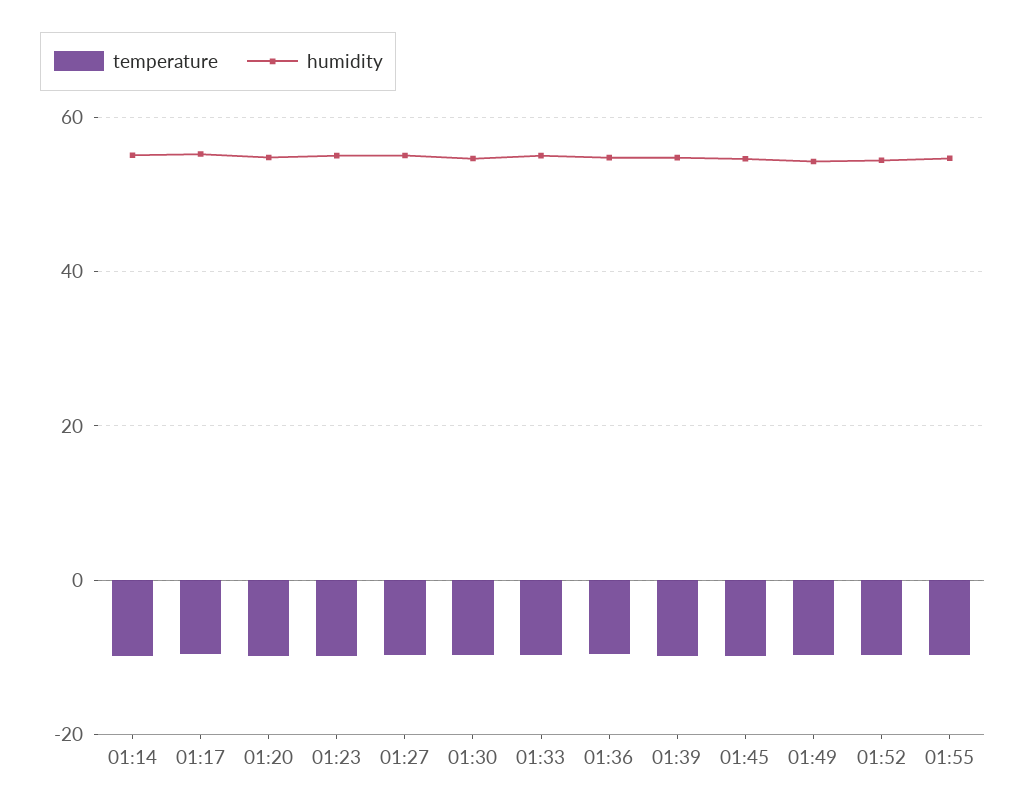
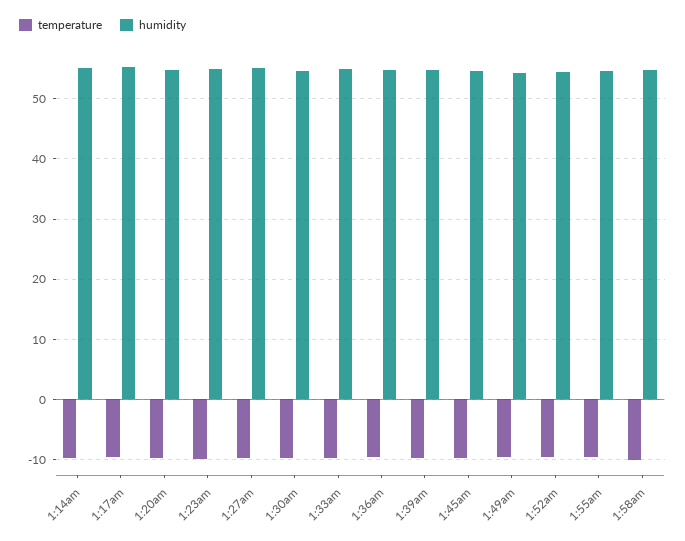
temperature, 1:58am: none -> -10
humidity, 1:58am: none -> 55

